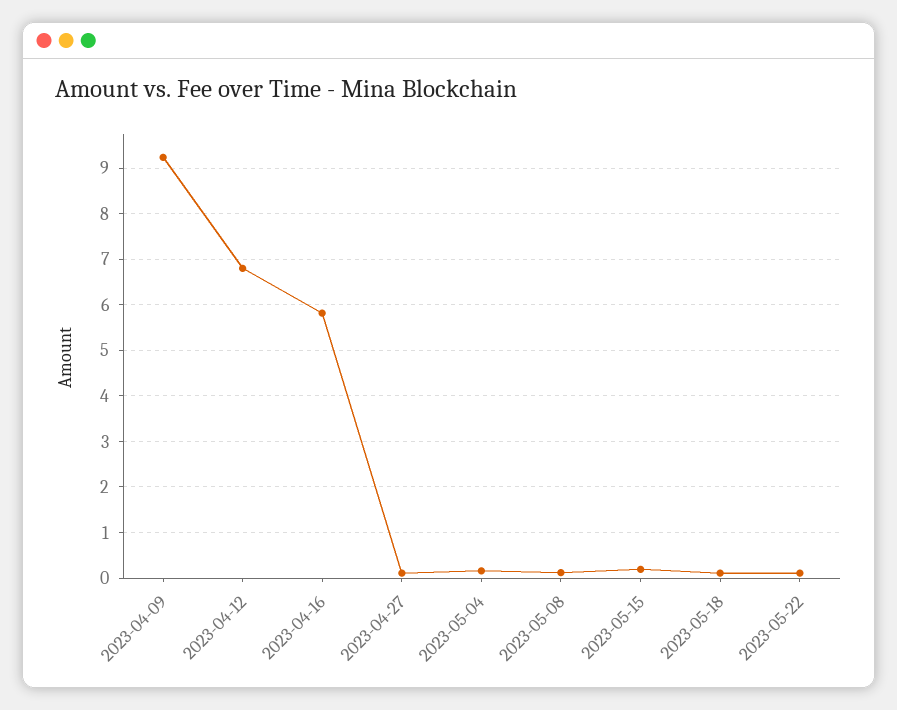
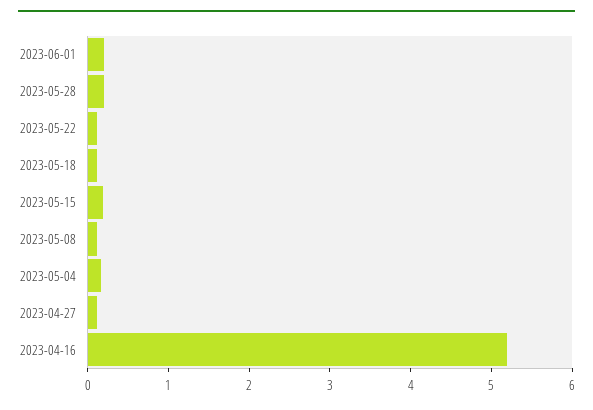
2023-04-09: 9.2 -> none
2023-04-12: 6.8 -> none
2023-04-16: 5.8 -> 5.2
2023-06-01: none -> 0.2
2023-05-28: none -> 0.2

